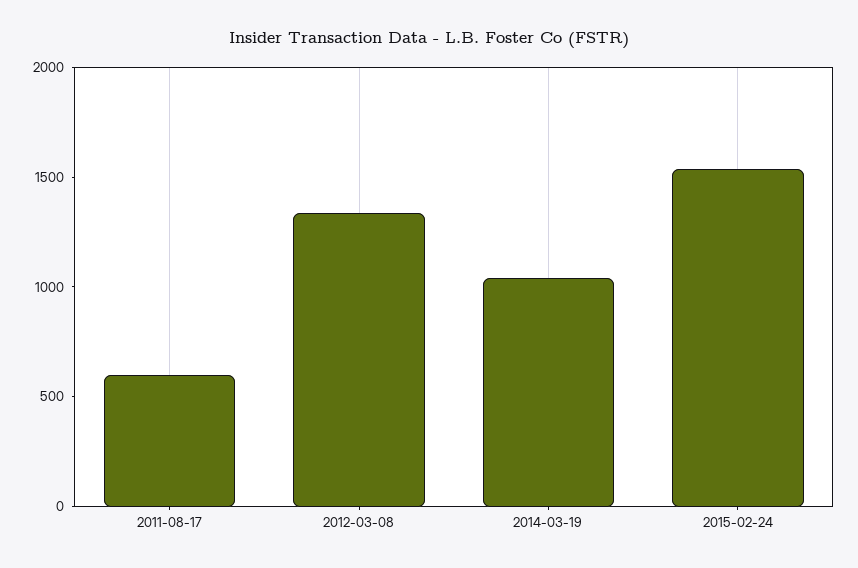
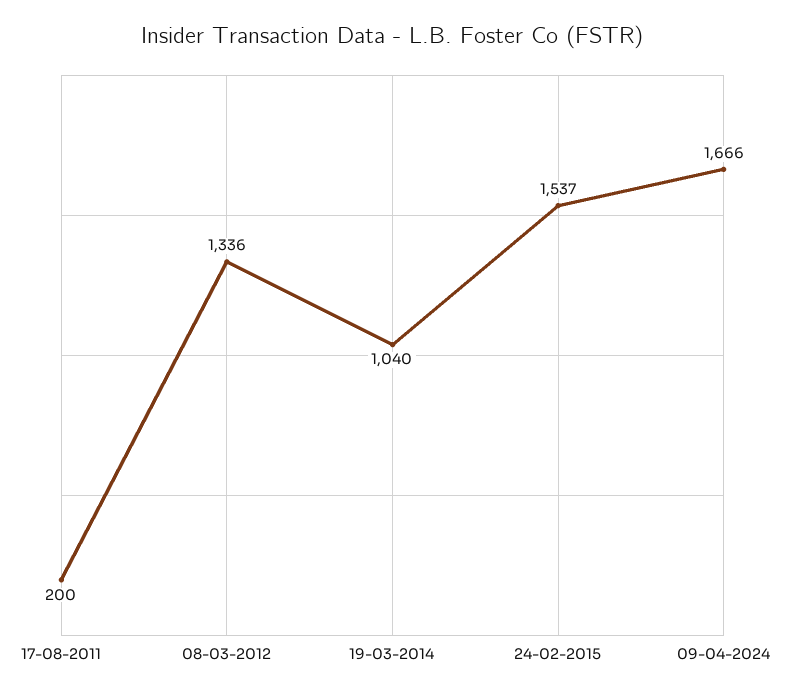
2011-08-17: 600 -> 200
09-04-2024: none -> 1666

